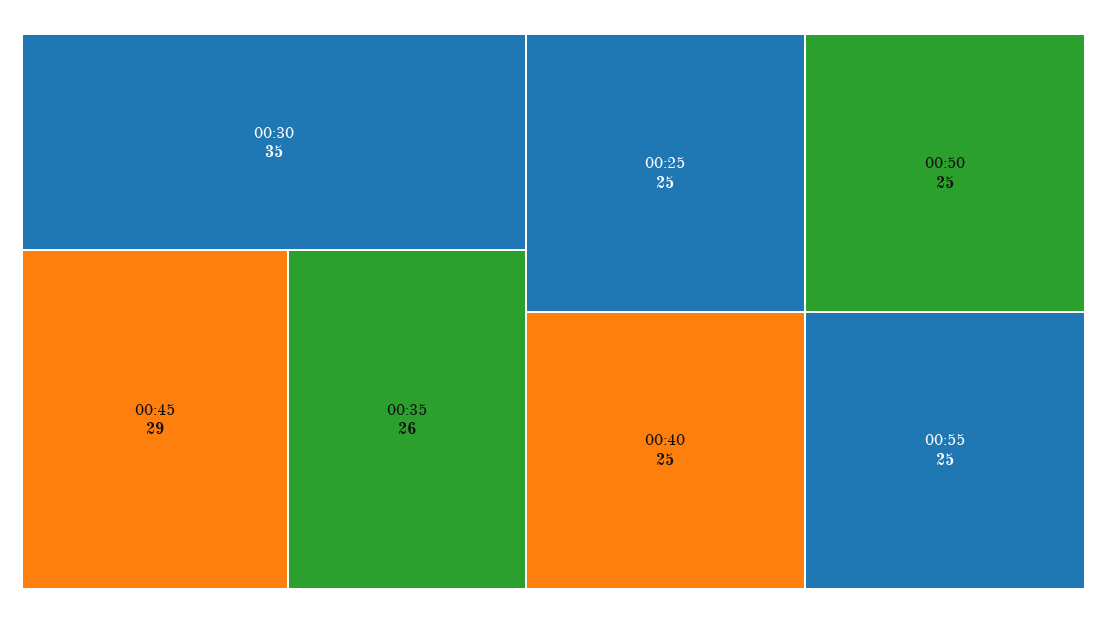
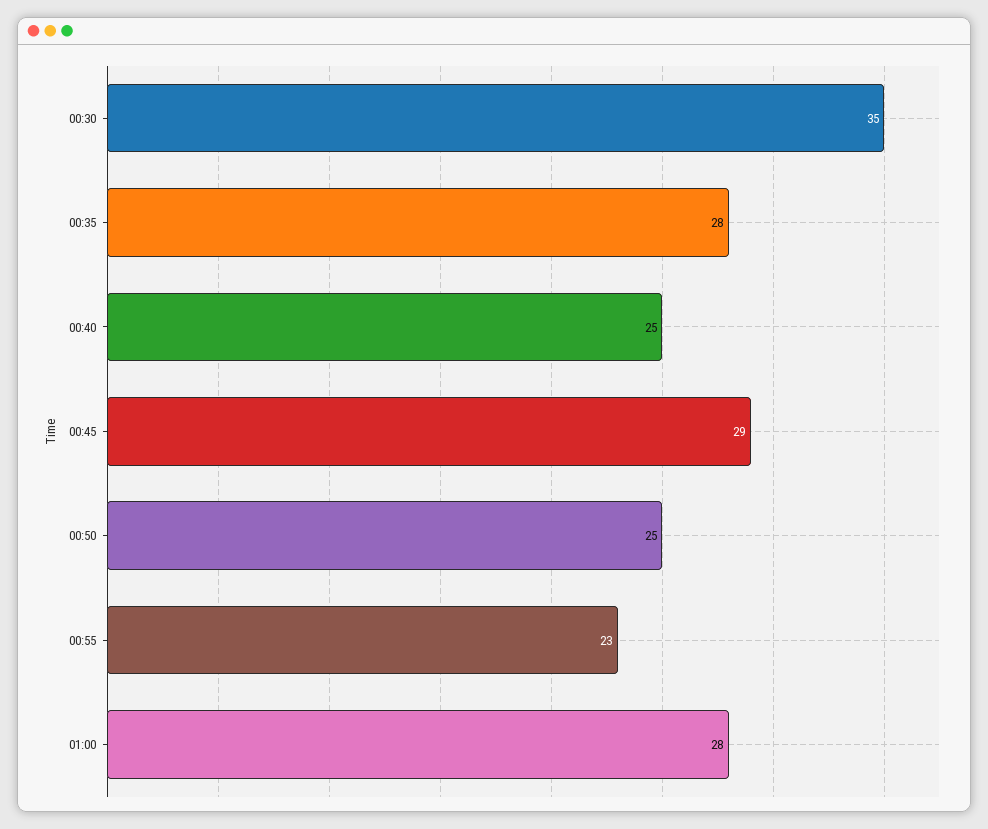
00:35: 26 -> 28
00:25: 25 -> none
00:55: 25 -> 23
01:00: none -> 28

